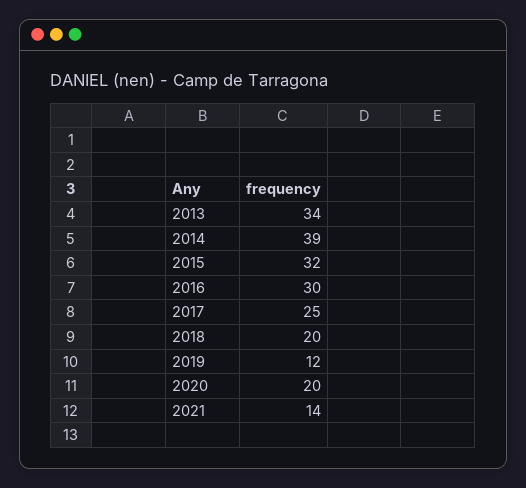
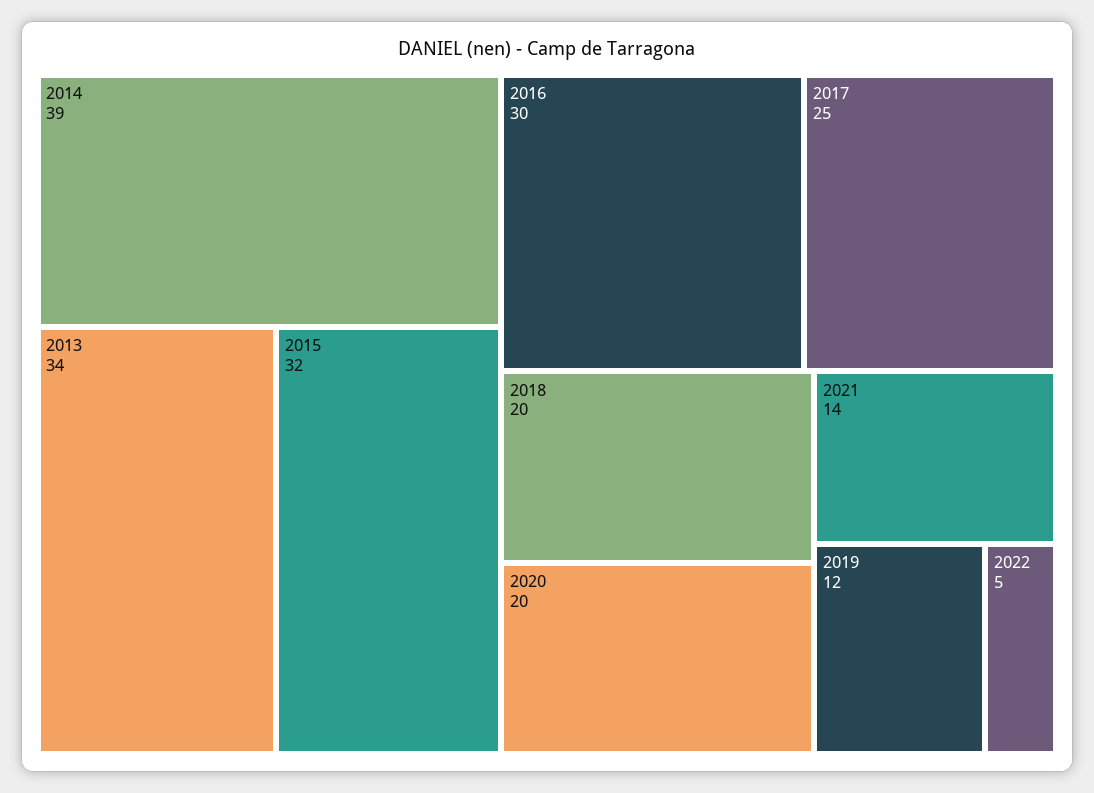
2022: none -> 5

